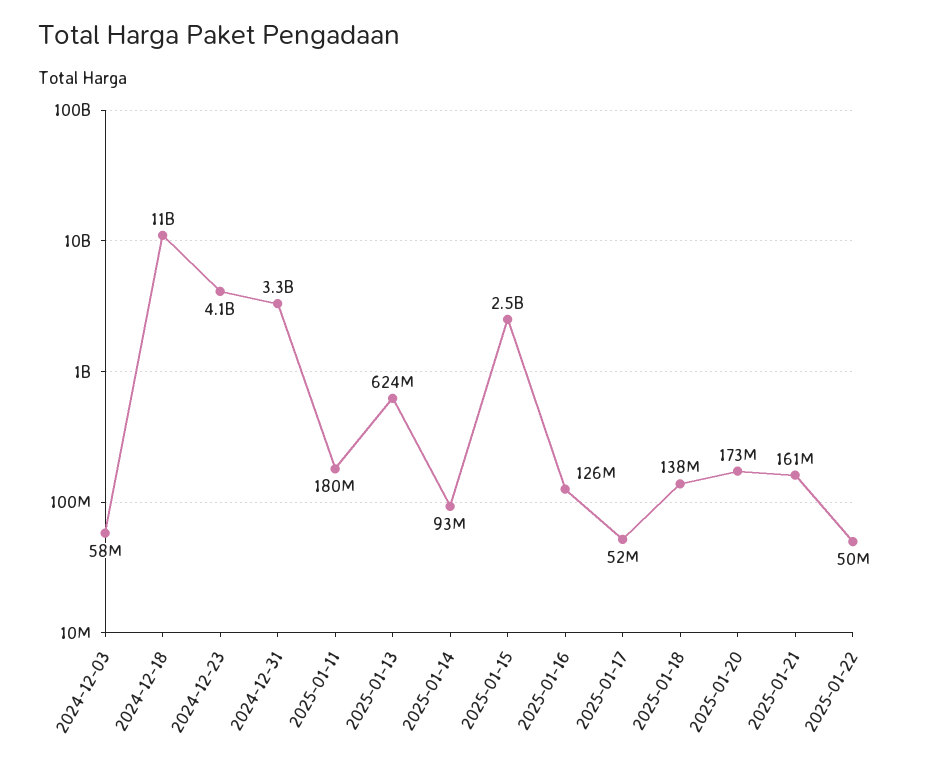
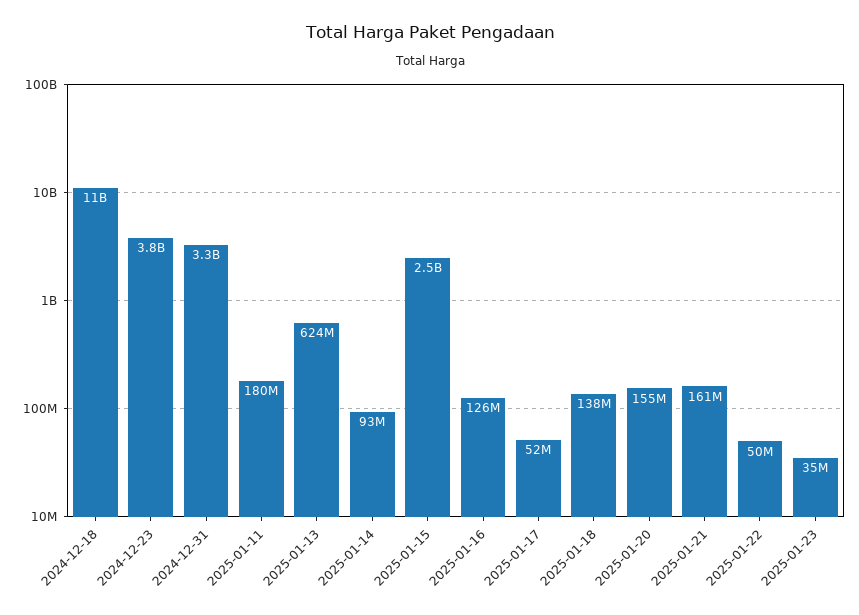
2024-12-03: 58000000 -> none
2024-12-23: 4100000000 -> 3800000000
2025-01-20: 173000000 -> 155000000
2025-01-23: none -> 35000000

